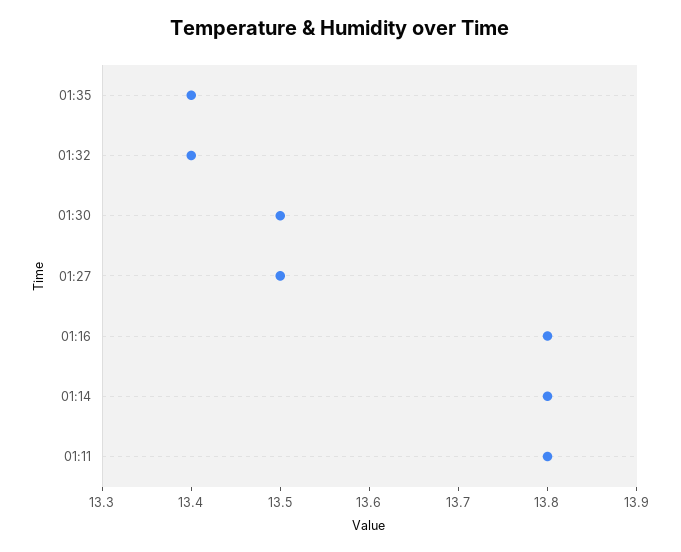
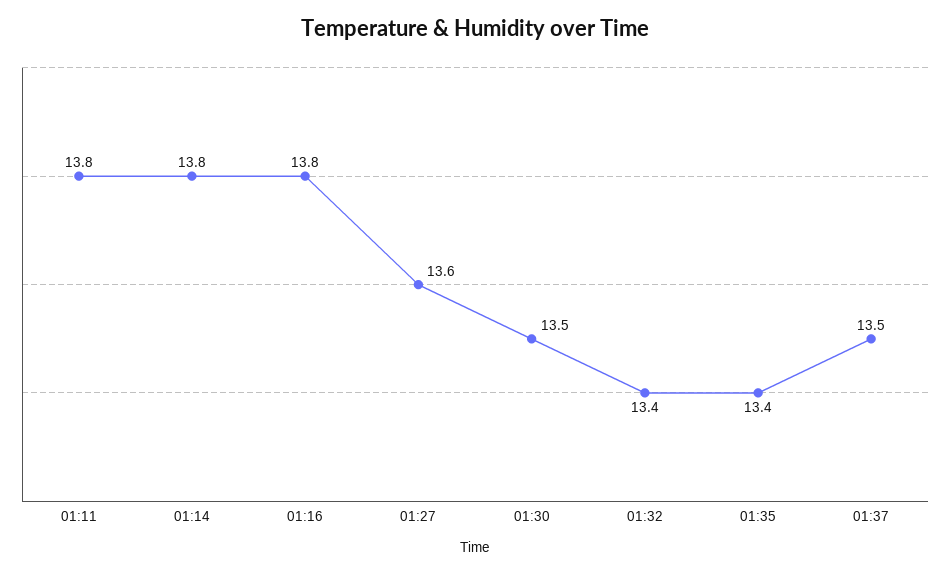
01:27: 13.5 -> 13.6
01:37: none -> 13.5

